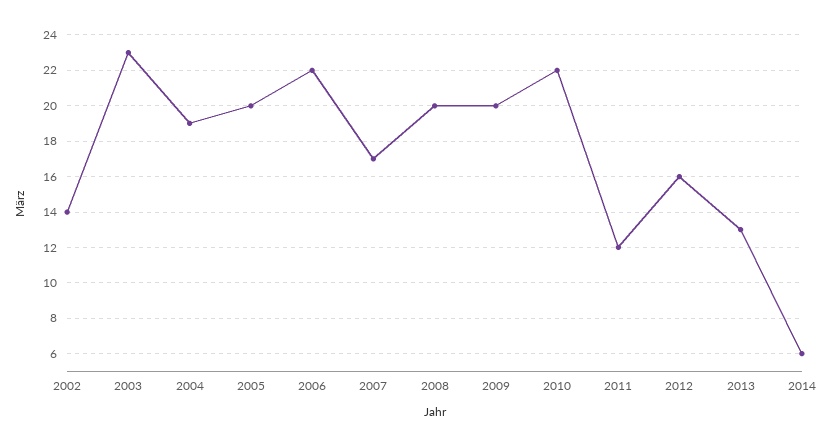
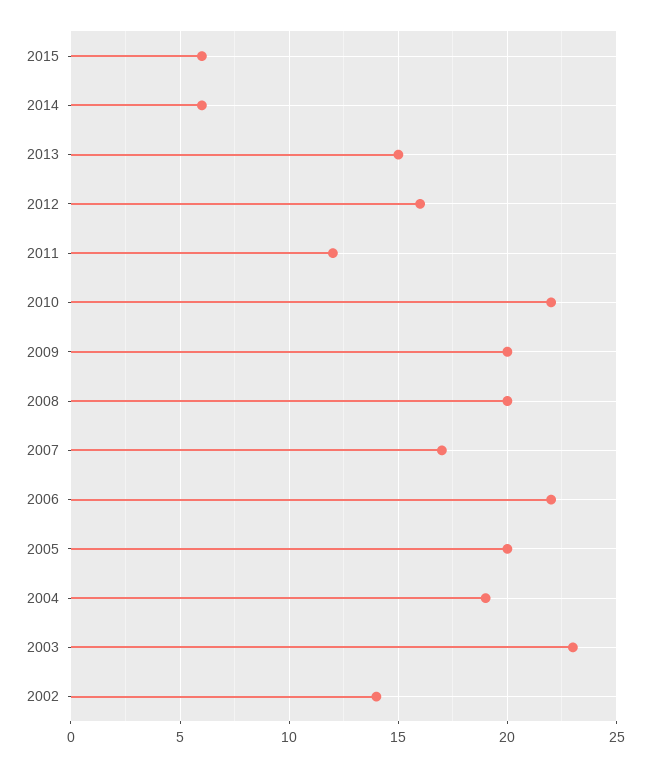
2013: 13 -> 15
2015: none -> 6

